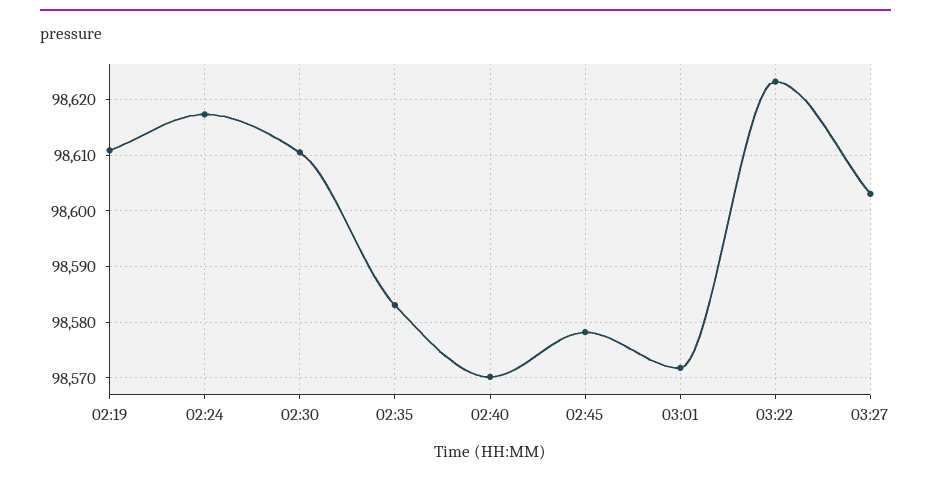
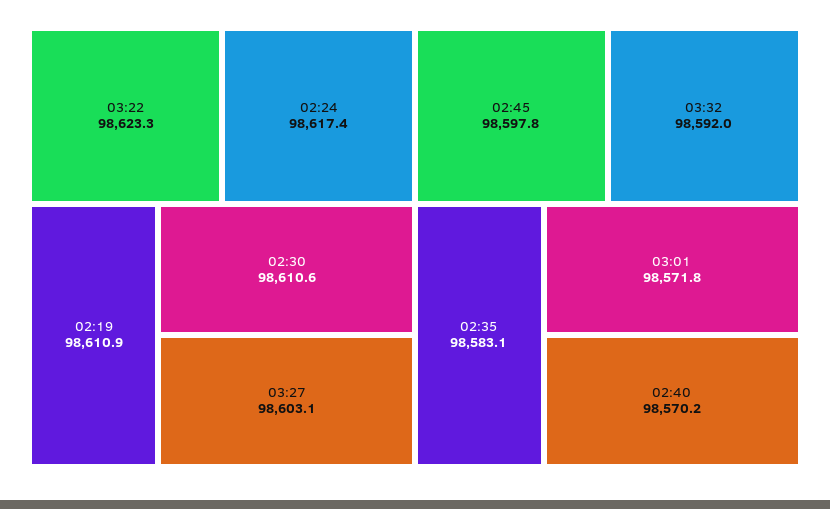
02:45: 98578 -> 98597.8
03:32: none -> 98592

